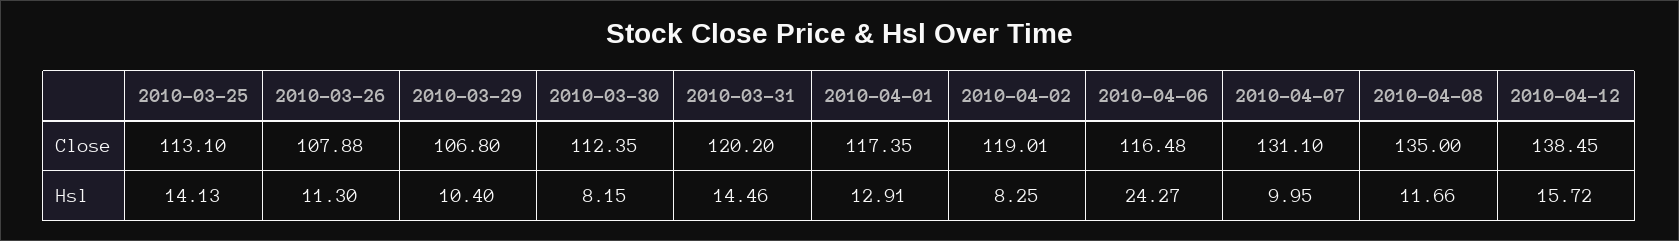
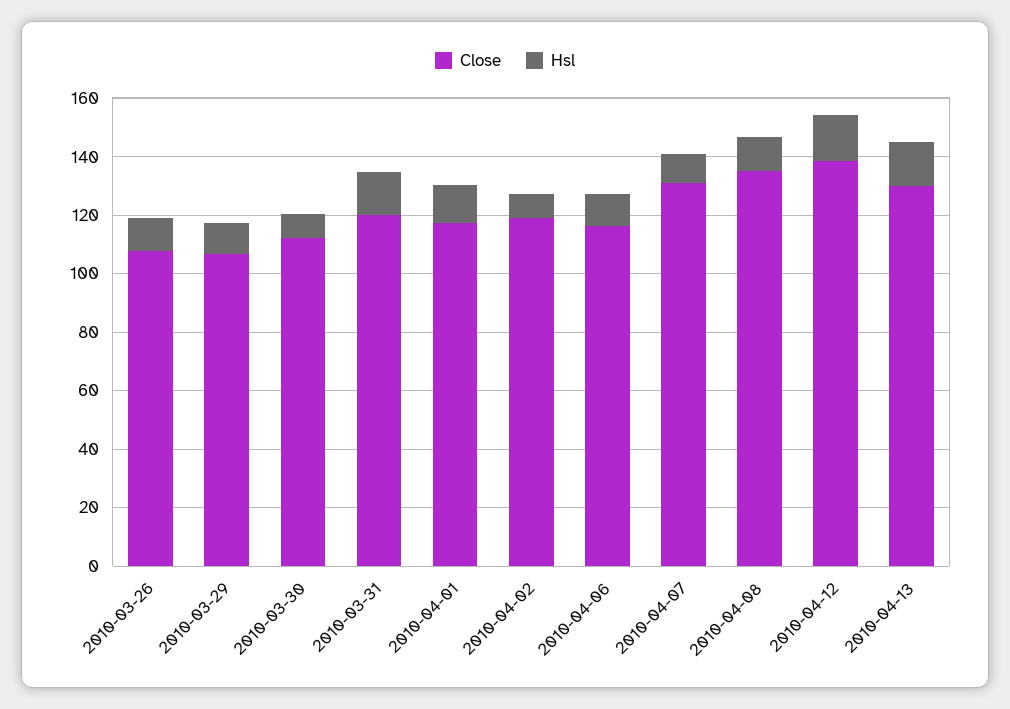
Close, 2010-03-25: 113.1 -> none
Hsl, 2010-03-25: 14.13 -> none
Hsl, 2010-04-06: 24.27 -> 10
Close, 2010-04-13: none -> 130
Hsl, 2010-04-13: none -> 15

